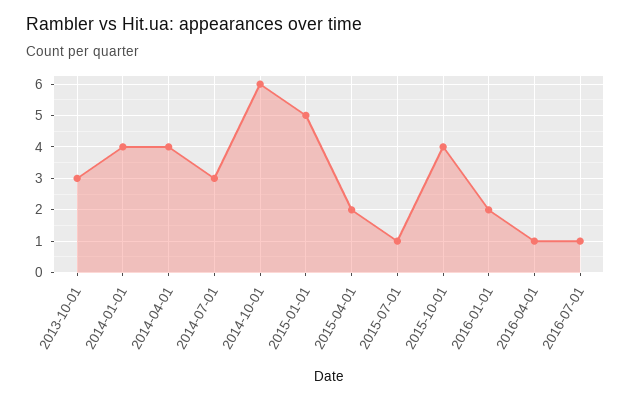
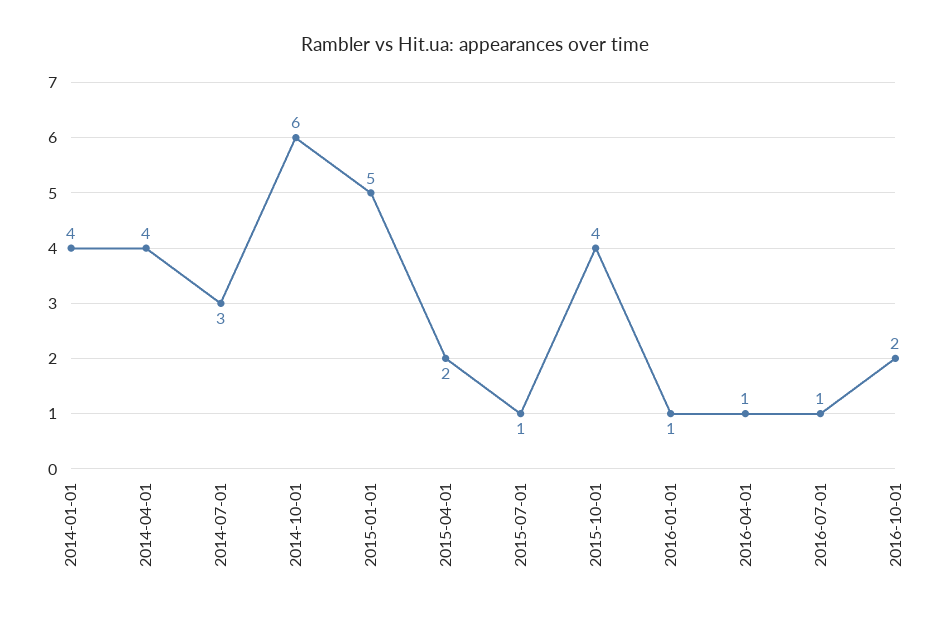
2013-10-01: 3 -> none
2016-01-01: 2 -> 1
2016-10-01: none -> 2

